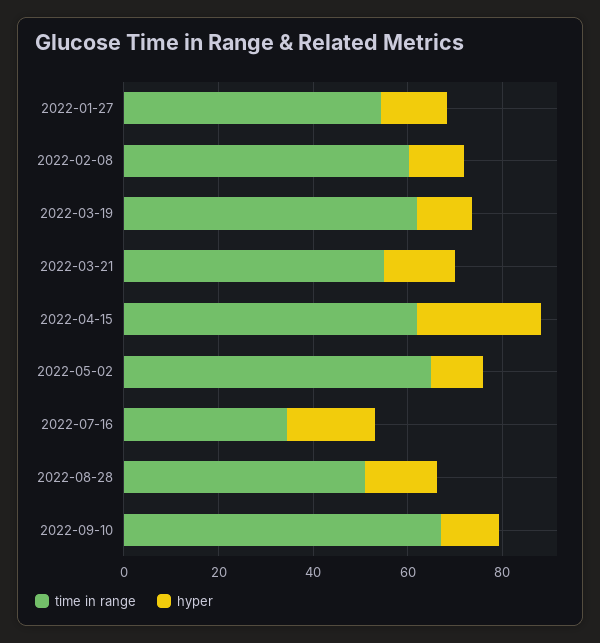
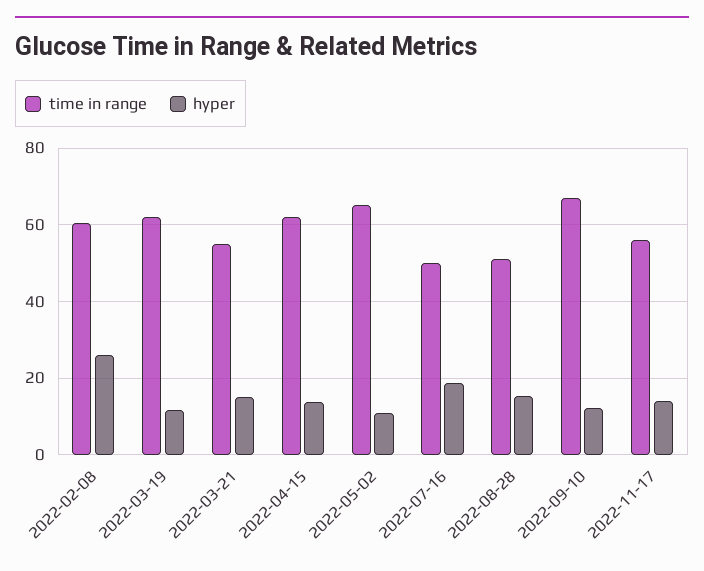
time in range, 2022-01-27: 55 -> none
hyper, 2022-01-27: 15 -> none
hyper, 2022-02-08: 10 -> 26
hyper, 2022-04-15: 25 -> 14
time in range, 2022-07-16: 35 -> 50
time in range, 2022-11-17: none -> 56
hyper, 2022-11-17: none -> 14

